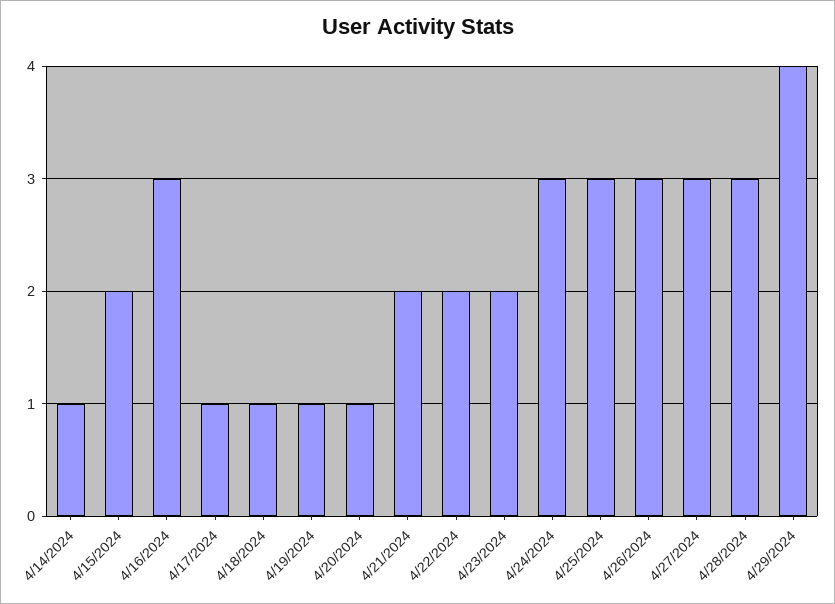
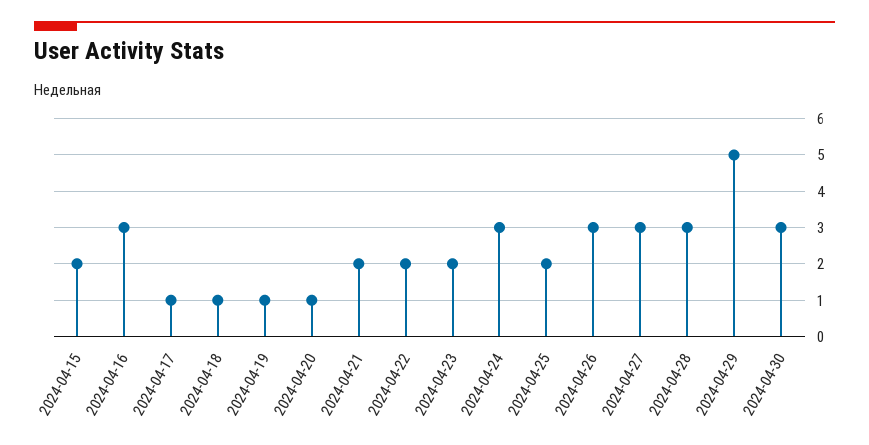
4/14/2024: 1 -> none
4/25/2024: 3 -> 2
4/29/2024: 4 -> 5
2024-04-30: none -> 3

